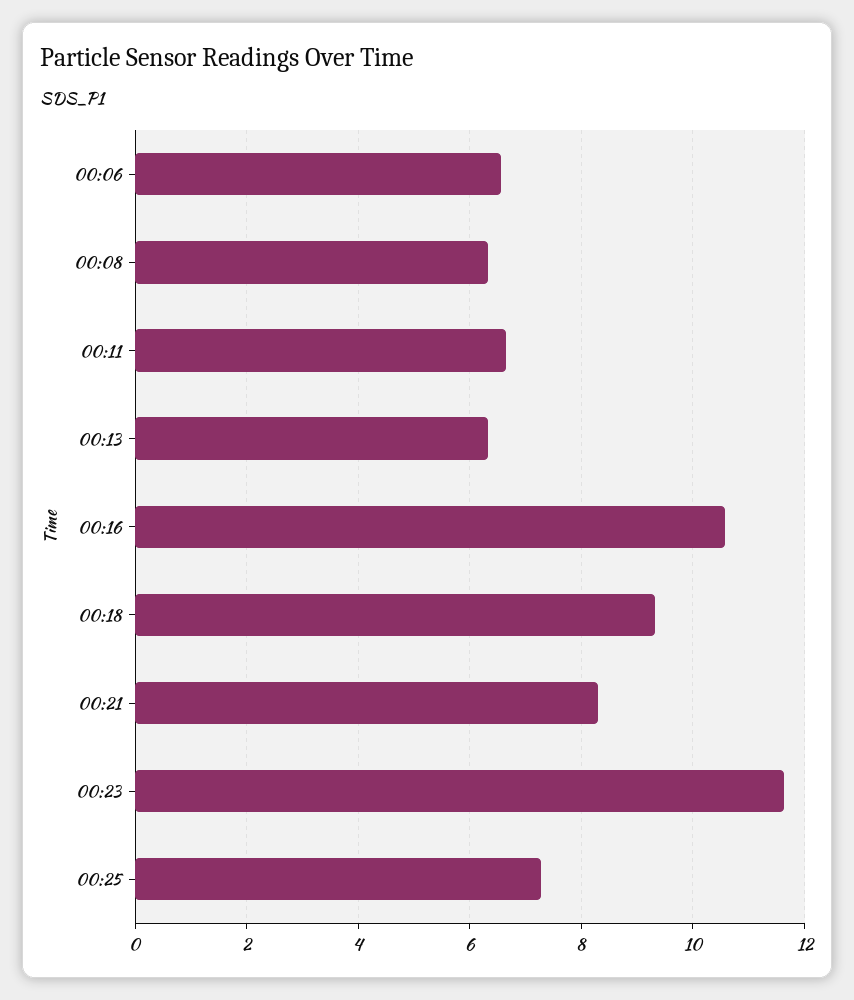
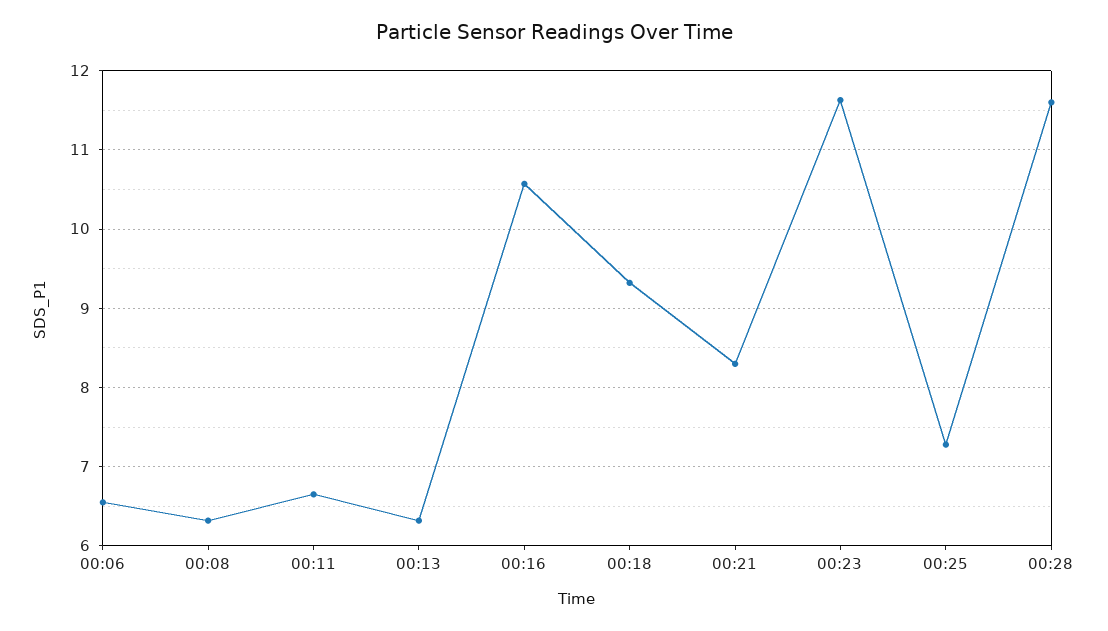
00:28: none -> 11.6

